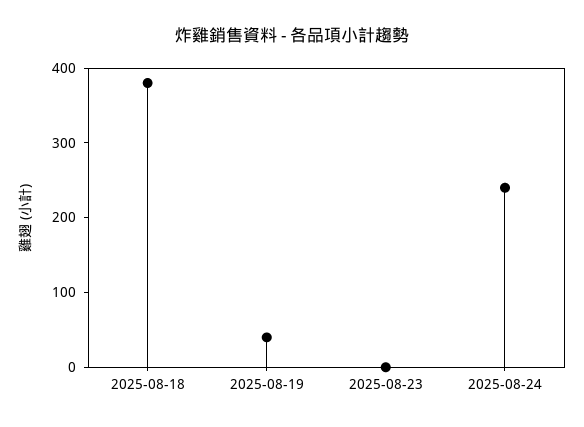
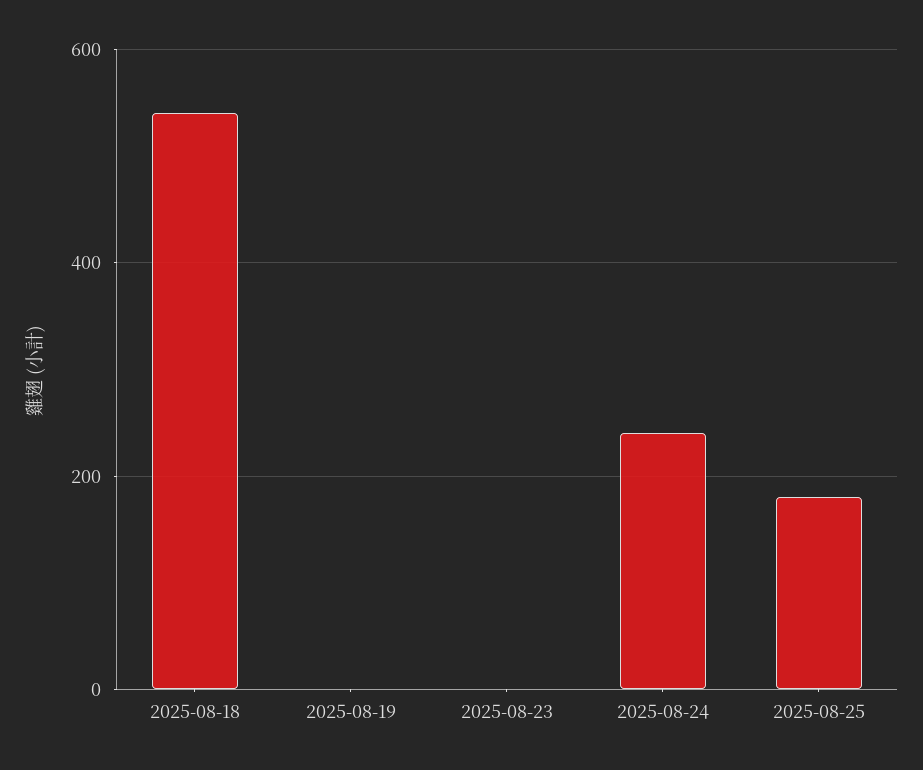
2025-08-18: 380 -> 540
2025-08-19: 40 -> 0
2025-08-25: none -> 180

